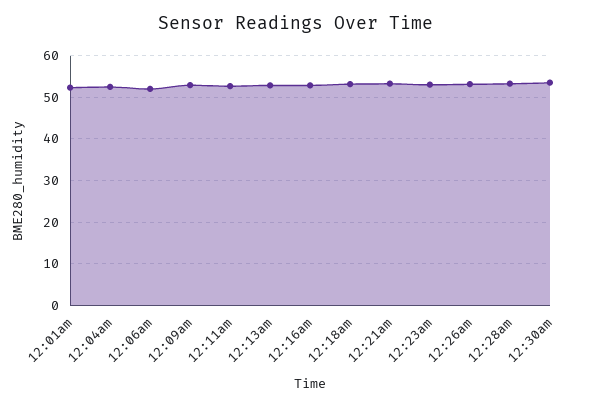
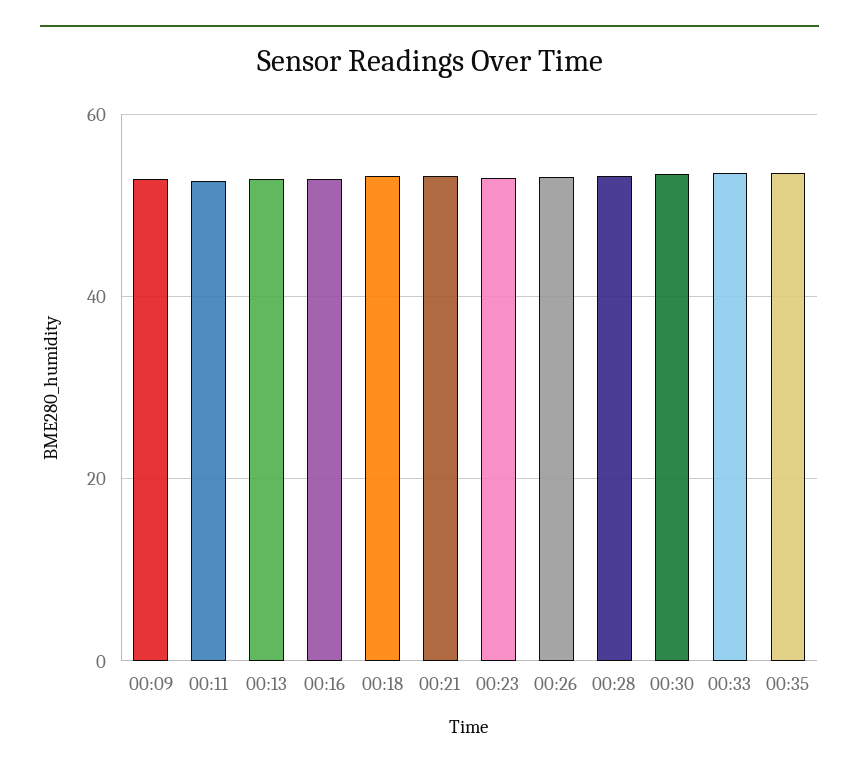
12:01am: 52 -> none
12:04am: 52 -> none
12:06am: 52 -> none
00:33: none -> 54
00:35: none -> 54

